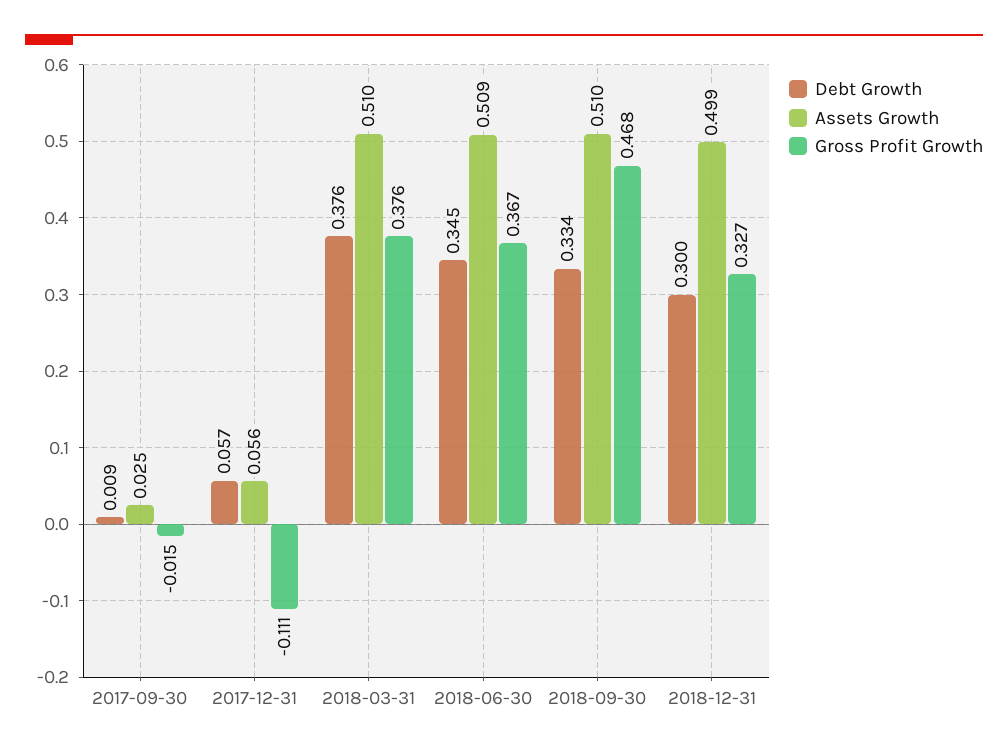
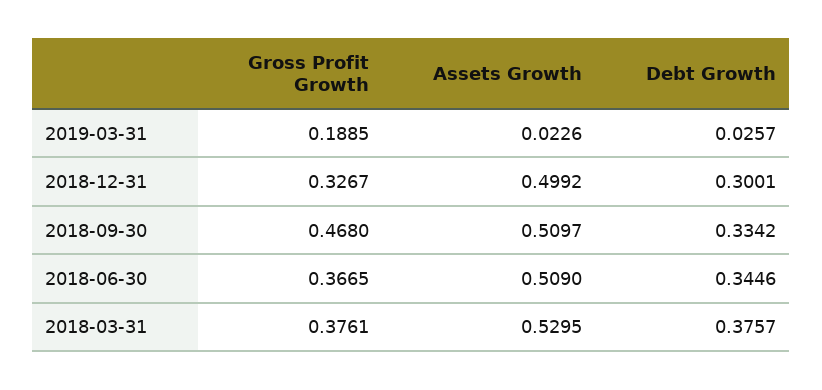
Debt Growth, 2017-09-30: 0.009 -> none
Assets Growth, 2017-09-30: 0.025 -> none
Gross Profit Growth, 2017-09-30: -0.015 -> none
Debt Growth, 2017-12-31: 0.057 -> none
Assets Growth, 2017-12-31: 0.056 -> none
Gross Profit Growth, 2017-12-31: -0.111 -> none
Assets Growth, 2018-03-31: 0.51 -> 0.5295
Gross Profit Growth, 2019-03-31: none -> 0.1885
Assets Growth, 2019-03-31: none -> 0.0226
Debt Growth, 2019-03-31: none -> 0.0257

